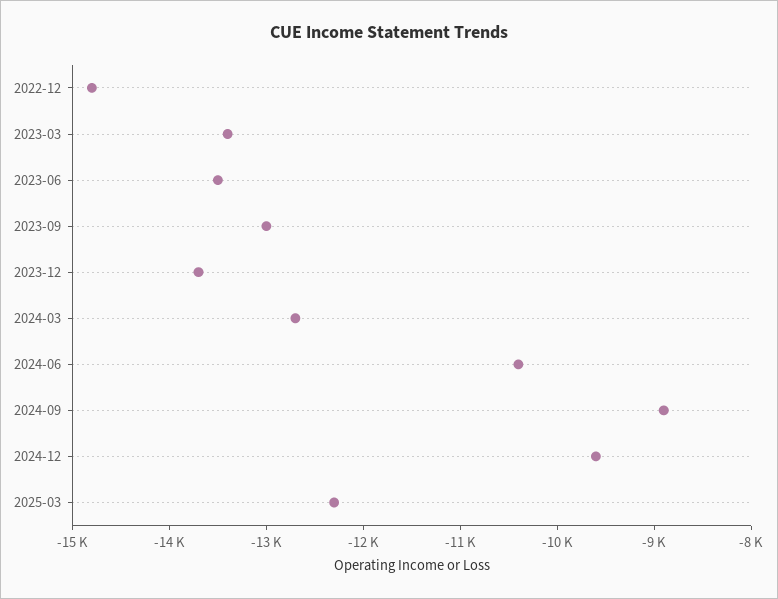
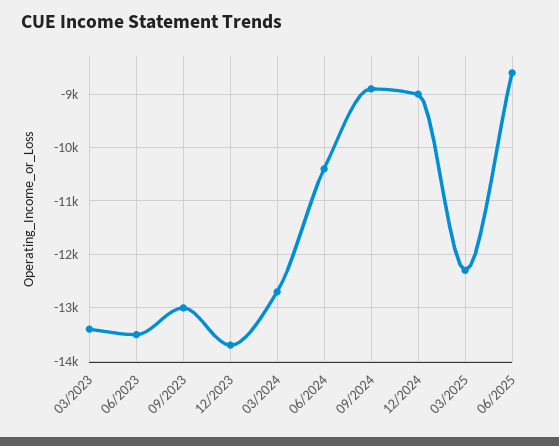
2022-12: -14800 -> none
2024-12: -9600 -> -9000
06/2025: none -> -8600

